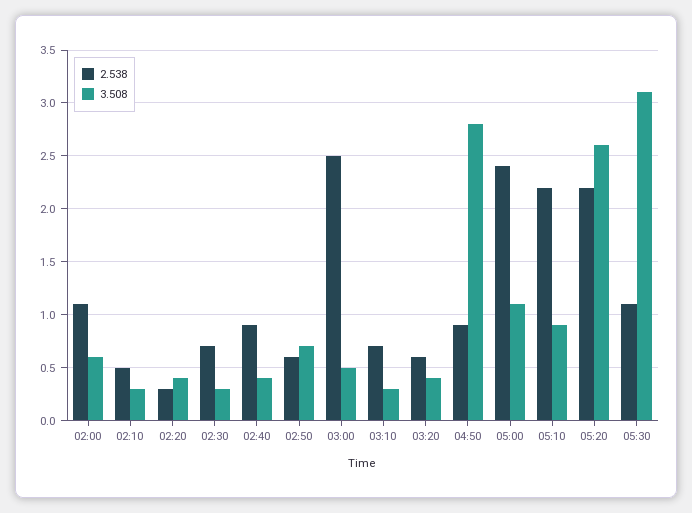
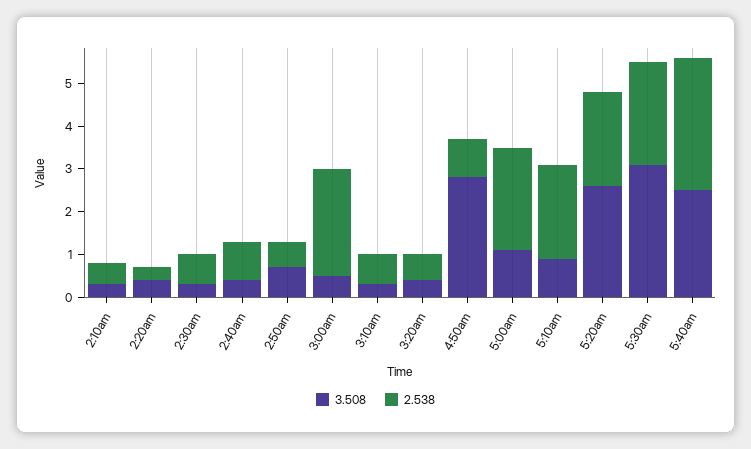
2.538, 02:00: 1.1 -> none
3.508, 02:00: 0.6 -> none
2.538, 05:30: 1.1 -> 2.5
3.508, 5:40am: none -> 2.5
2.538, 5:40am: none -> 3

